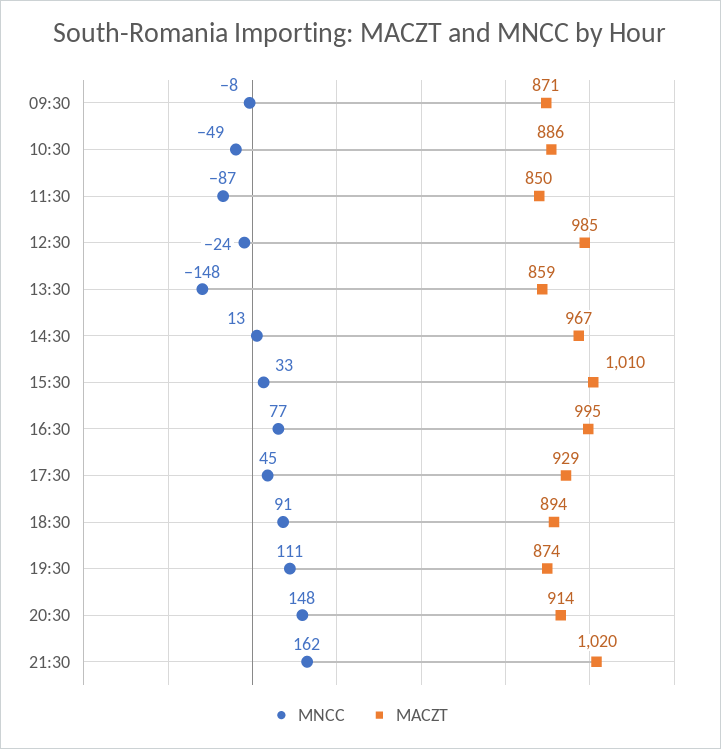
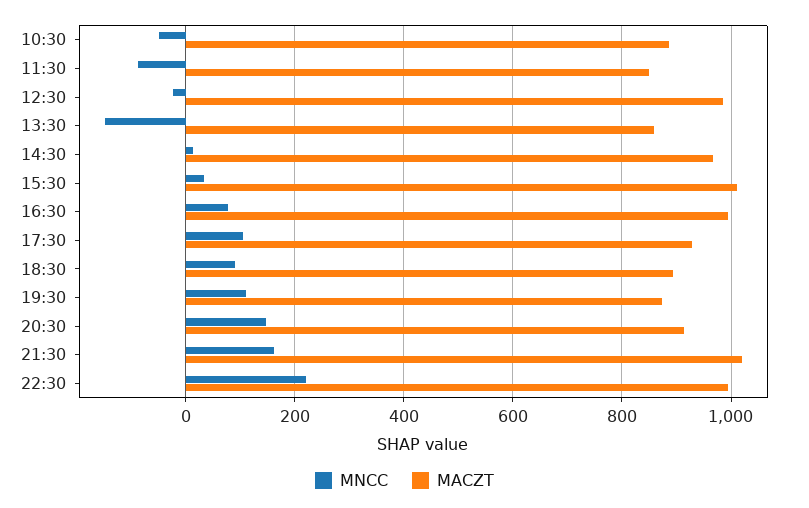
MNCC, 09:30: -8 -> none
MACZT, 09:30: 871 -> none
MNCC, 17:30: 45 -> 100
MNCC, 22:30: none -> 220
MACZT, 22:30: none -> 1000

